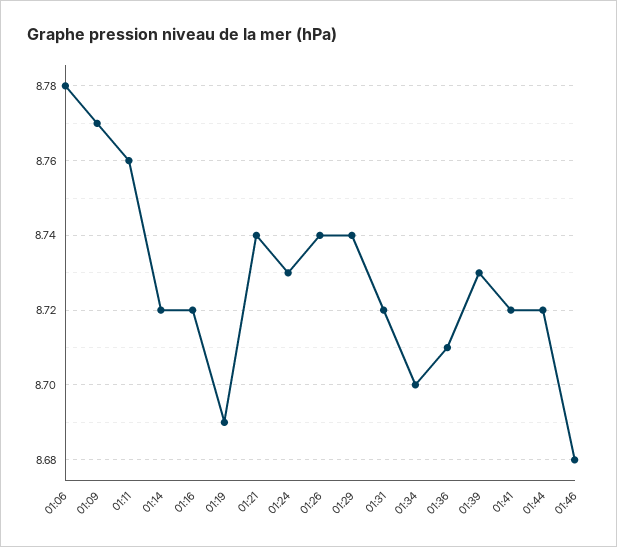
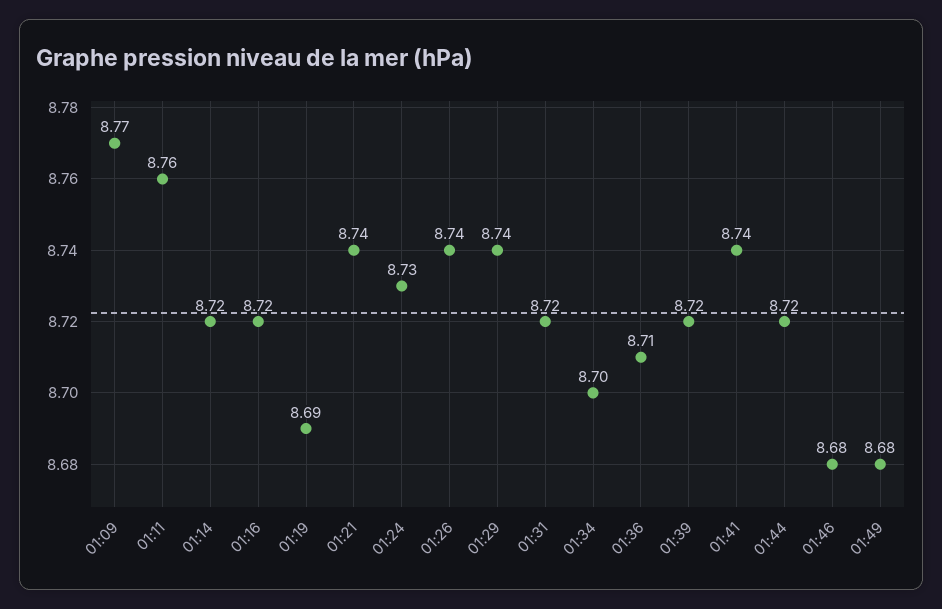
01:06: 8.78 -> none
01:39: 8.73 -> 8.72
01:41: 8.72 -> 8.74
01:49: none -> 8.68

